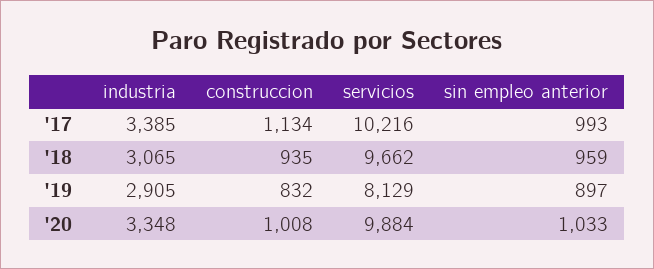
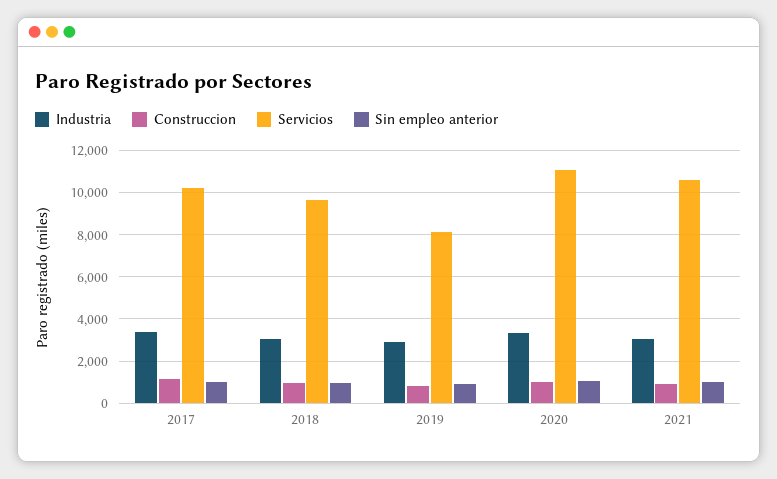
servicios, '20: 9884 -> 11000
industria, 2021: none -> 3000
construccion, 2021: none -> 1000
servicios, 2021: none -> 10500
sin empleo anterior, 2021: none -> 1000

